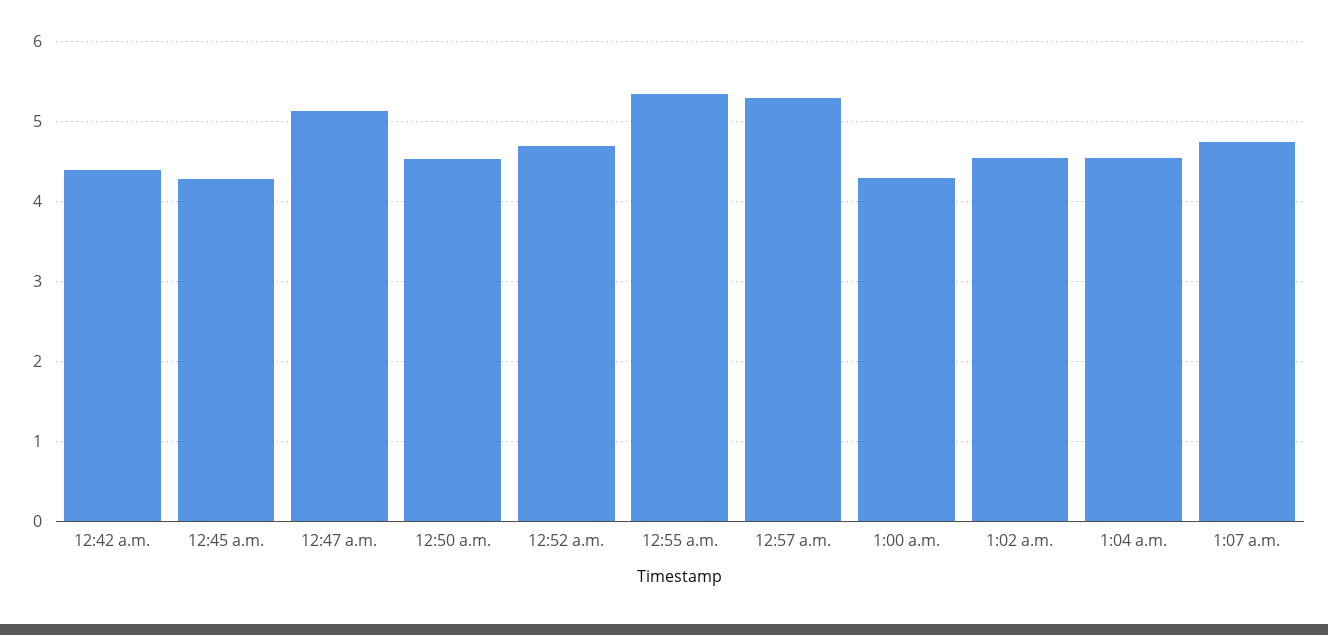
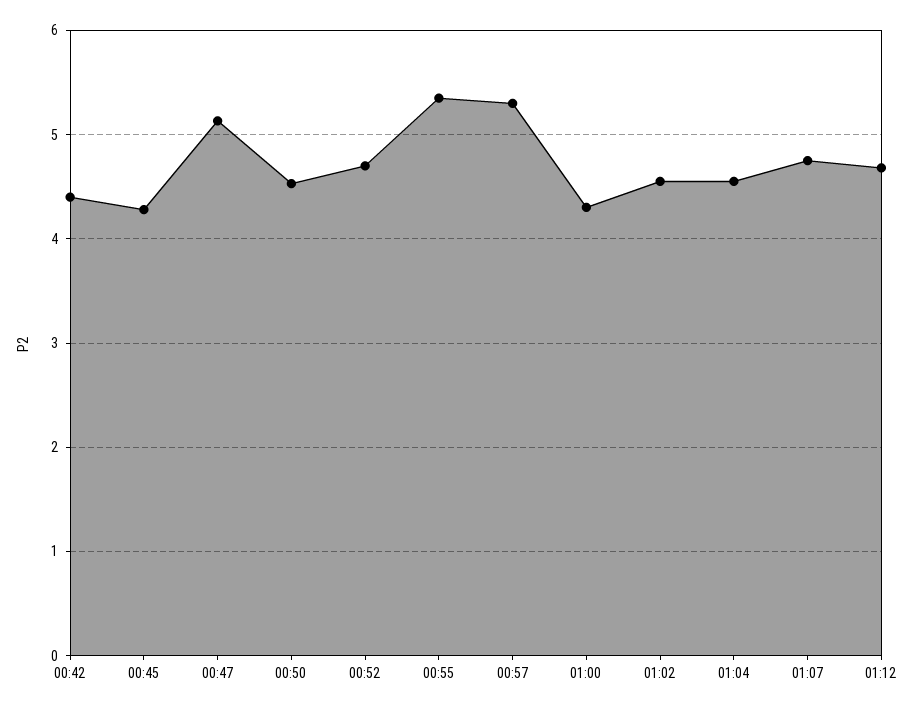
01:12: none -> 4.7

